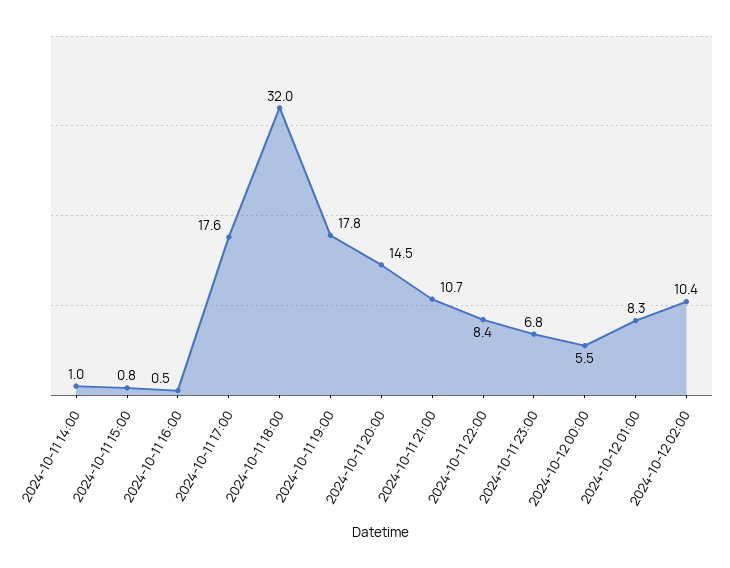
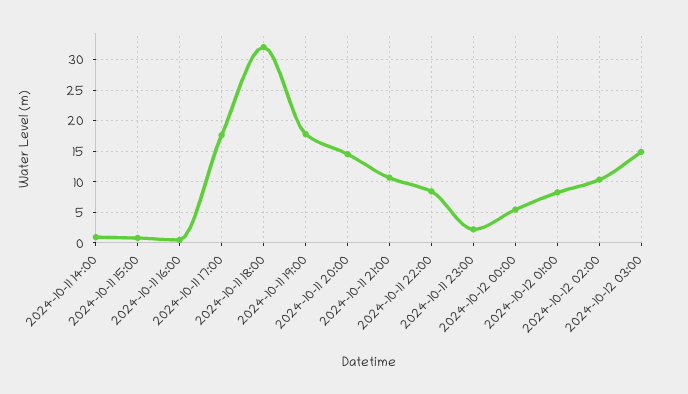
2024-10-11 23:00: 6.8 -> 2
2024-10-12 03:00: none -> 15

